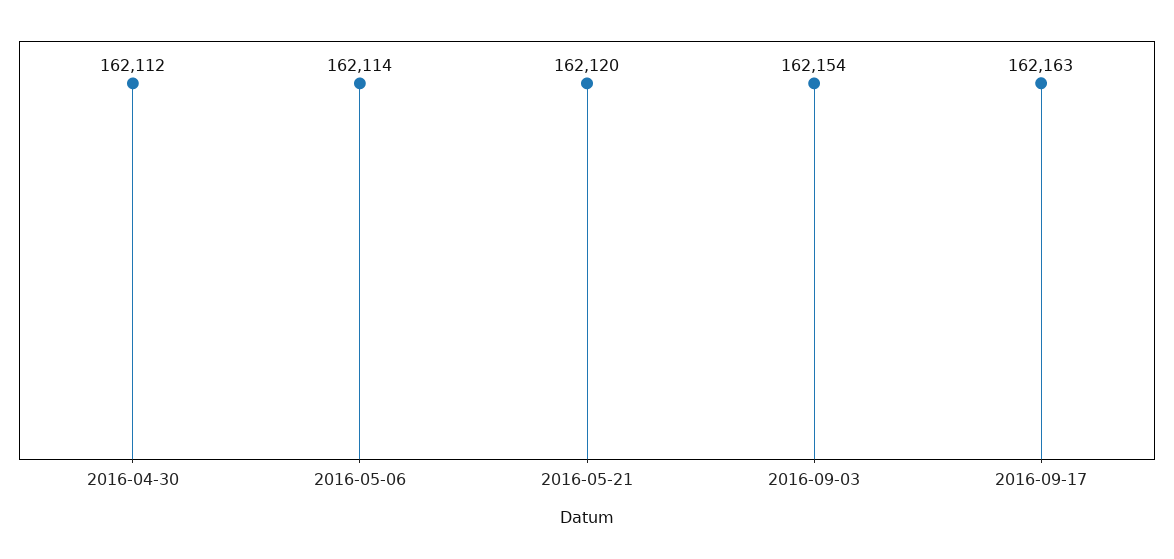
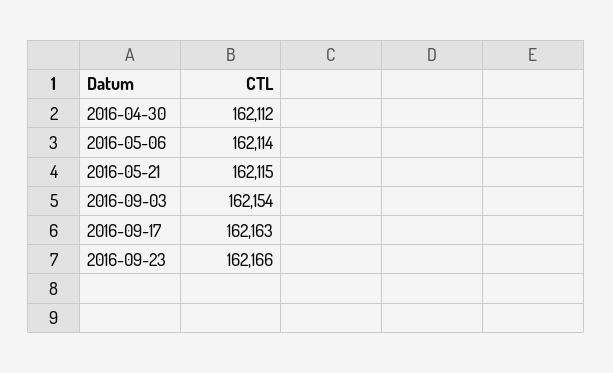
2016-05-21: 162120 -> 162115
2016-09-23: none -> 162166

